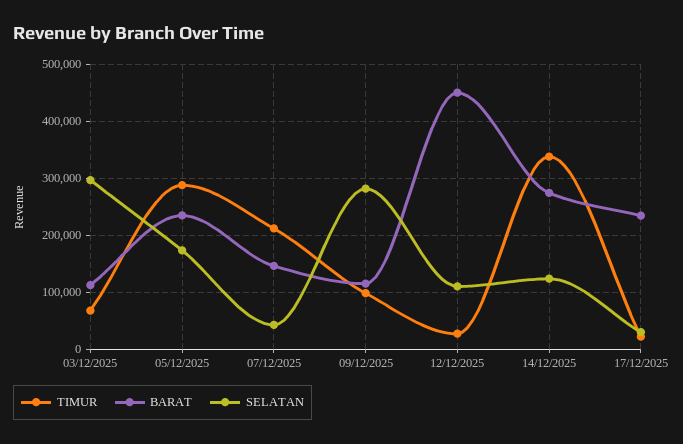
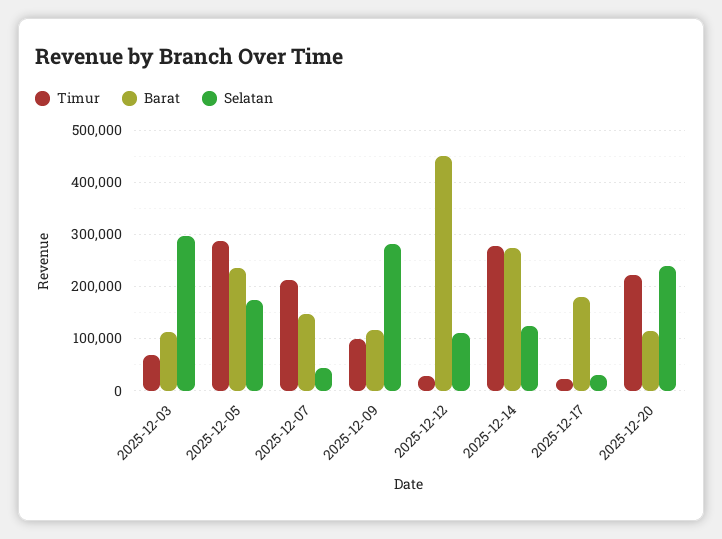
TIMUR, 14/12/2025: 340000 -> 280000
BARAT, 17/12/2025: 240000 -> 180000
TIMUR, 2025-12-20: none -> 220000
BARAT, 2025-12-20: none -> 120000
SELATAN, 2025-12-20: none -> 240000

